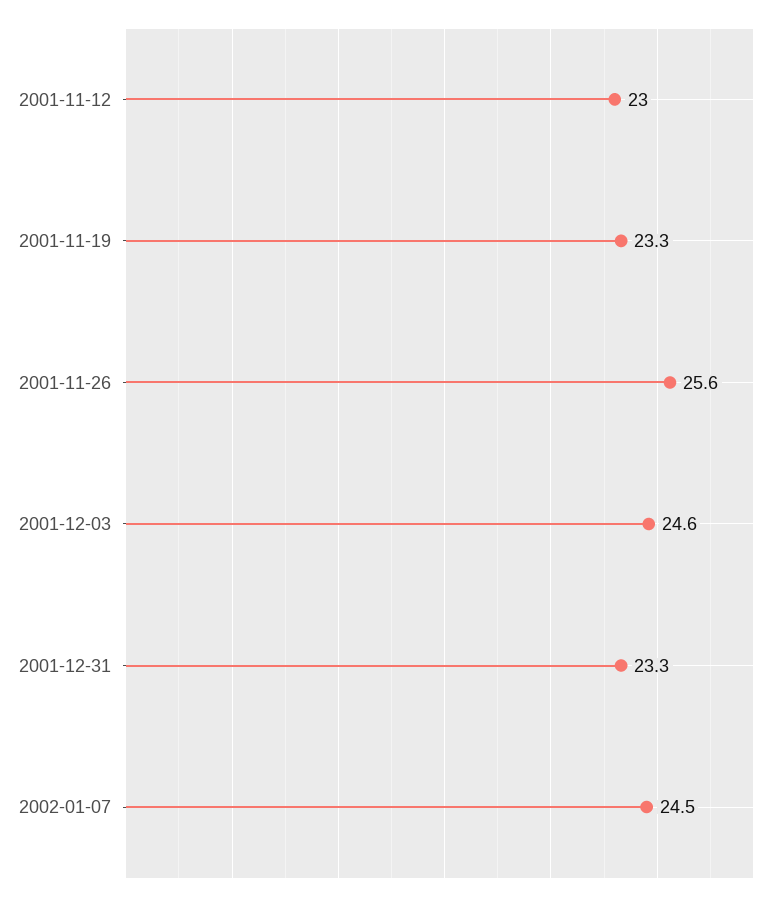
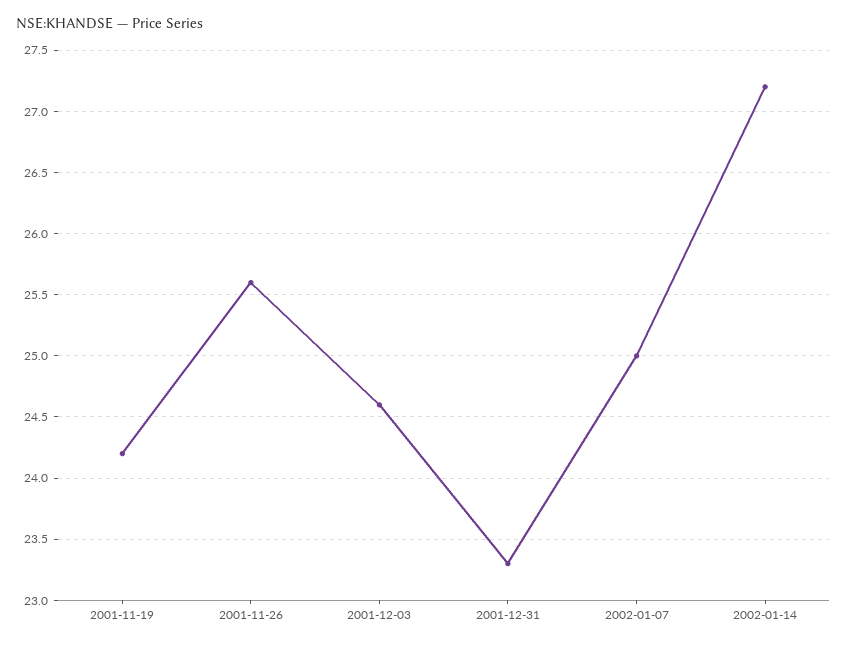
2001-11-12: 23 -> none
2001-11-19: 23.3 -> 24.2
2002-01-07: 24.5 -> 25
2002-01-14: none -> 27.2

